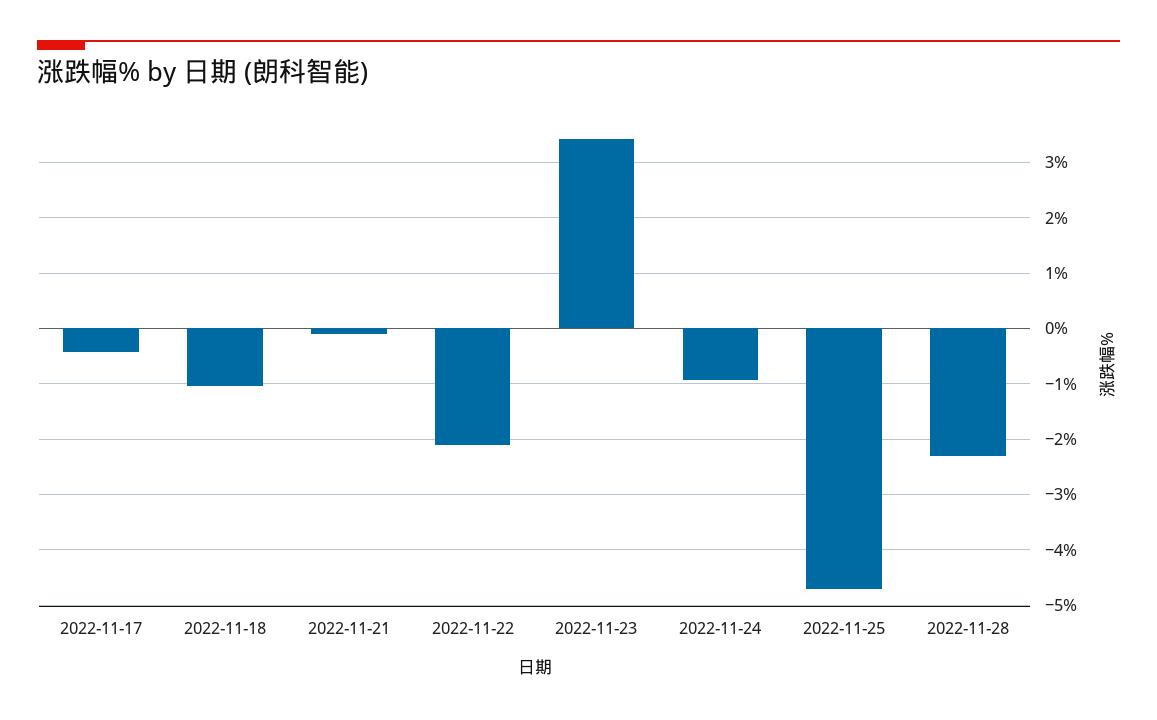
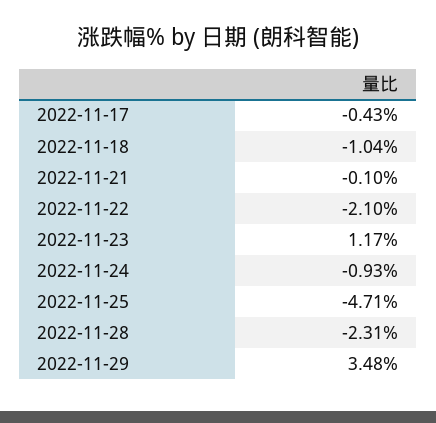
2022-11-23: 3.4 -> 1.17
2022-11-29: none -> 3.48

